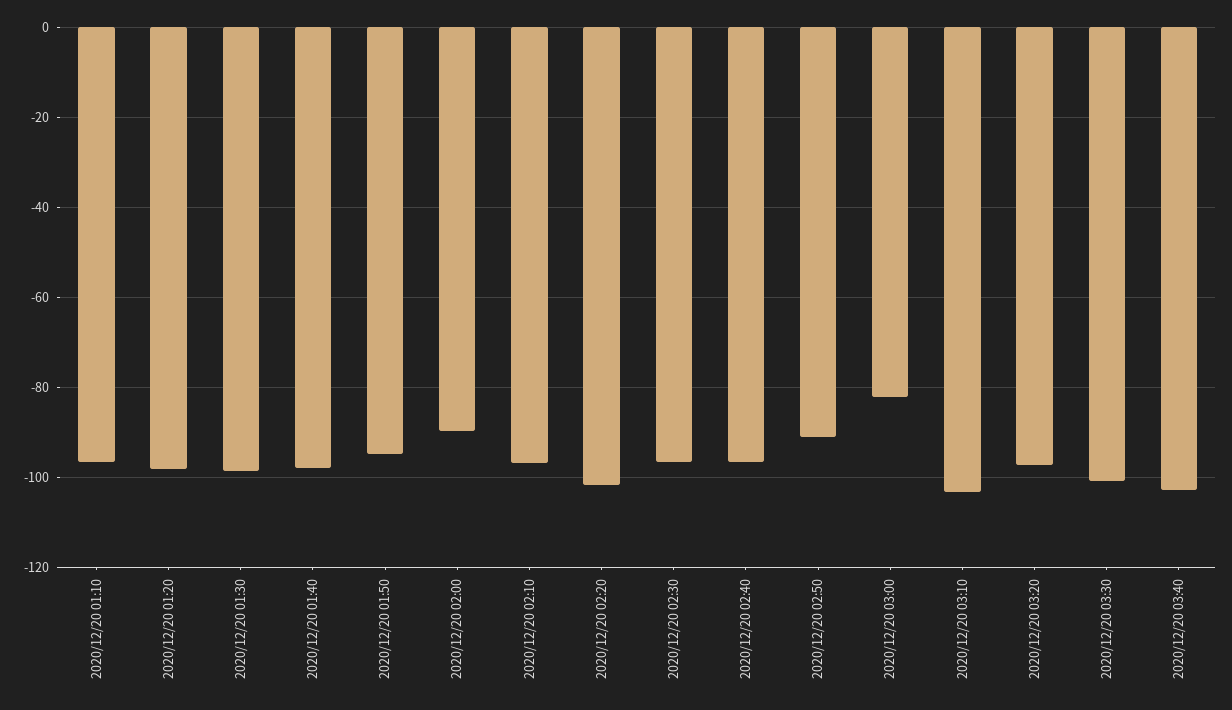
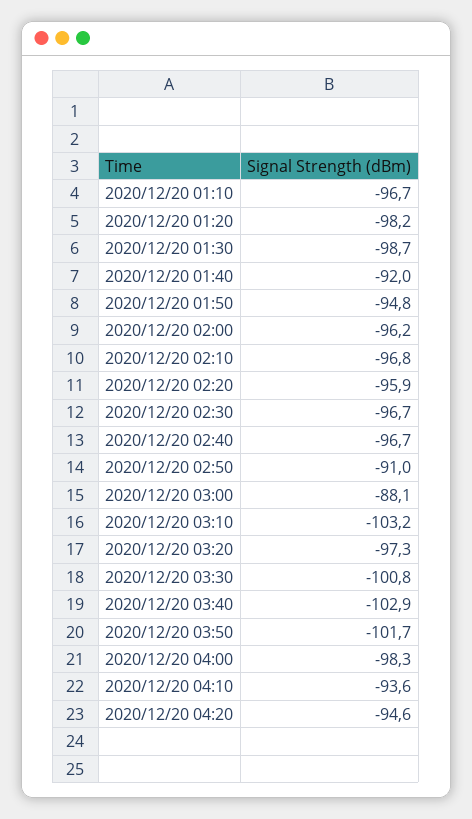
2020/12/20 01:40: -98 -> -92
2020/12/20 02:00: -90 -> -96.2
2020/12/20 02:20: -102 -> -95.9
2020/12/20 03:00: -82 -> -88.1
2020/12/20 03:50: none -> -101.7
2020/12/20 04:00: none -> -98.3
2020/12/20 04:10: none -> -93.6
2020/12/20 04:20: none -> -94.6

